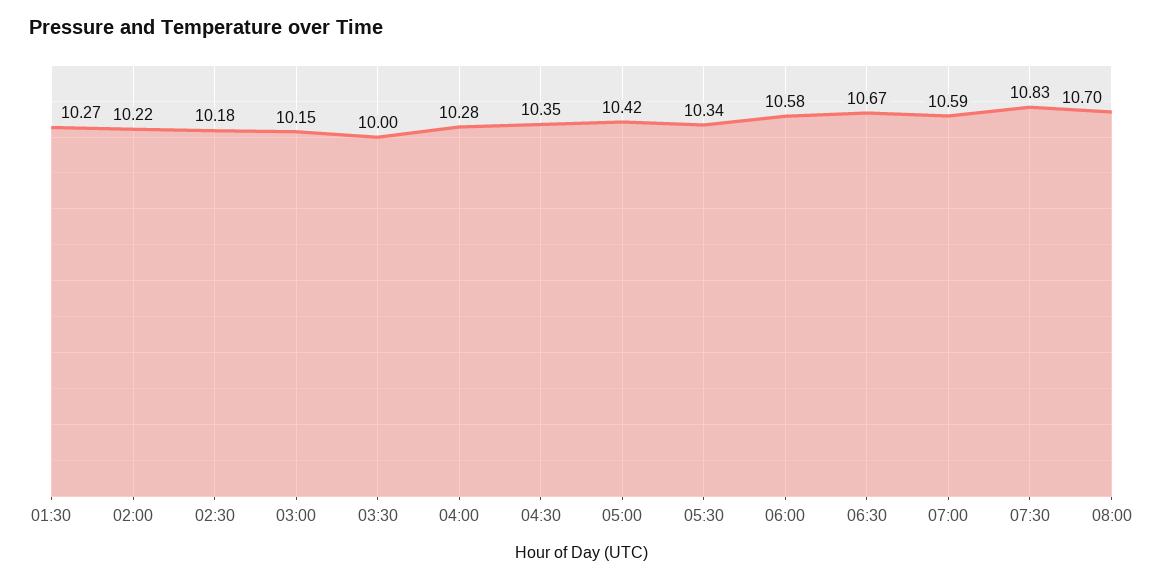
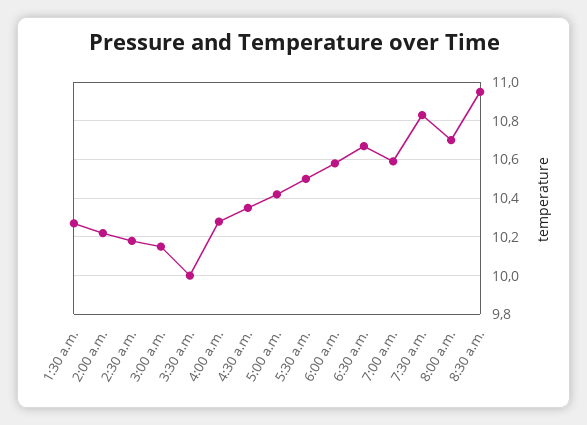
05:30: 10.34 -> 10.5
8:30 a.m.: none -> 10.95

